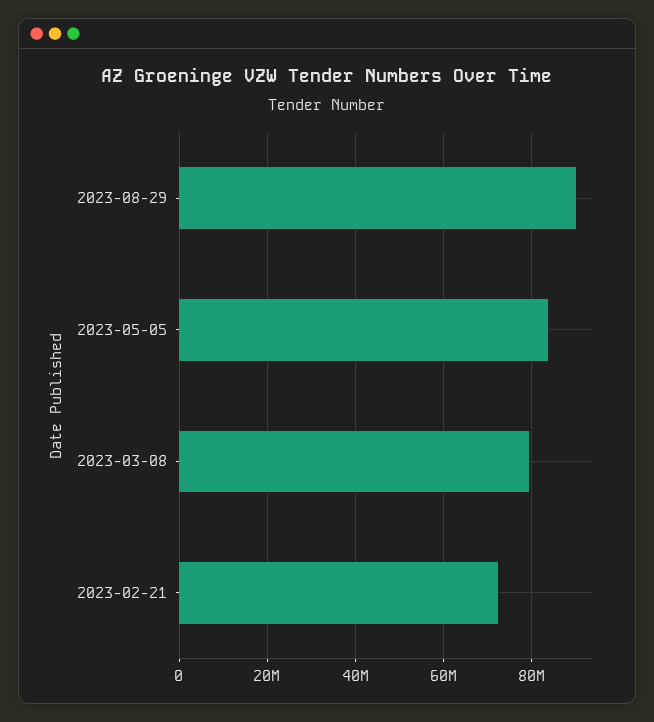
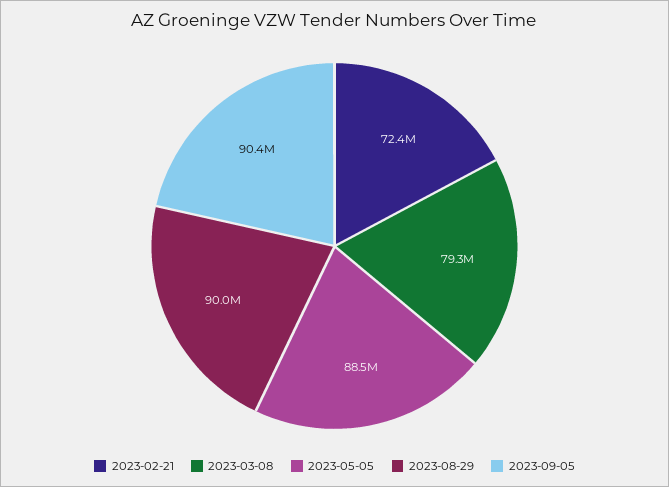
2023-05-05: 84000000 -> 88500000
2023-09-05: none -> 90400000

